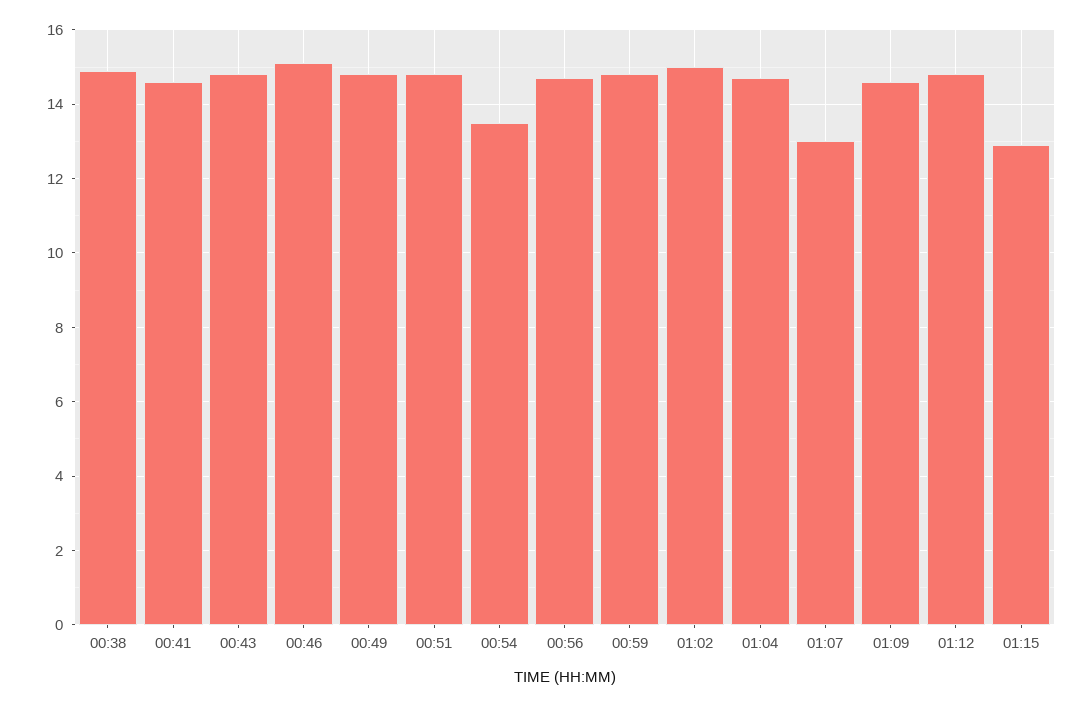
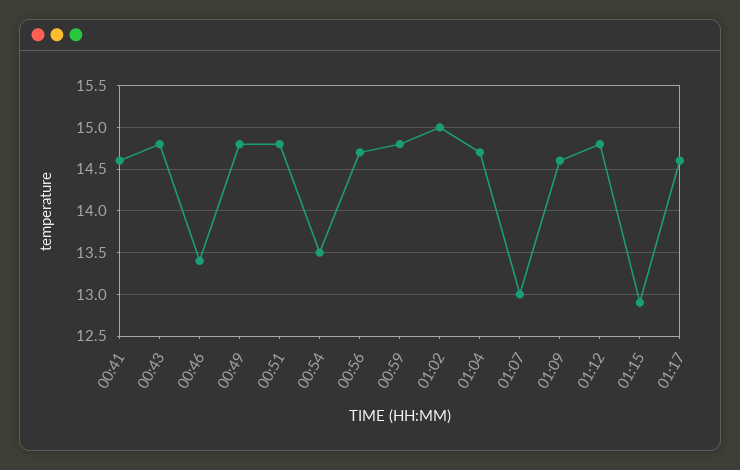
00:38: 15 -> none
00:46: 15 -> 13.4
01:17: none -> 14.6

